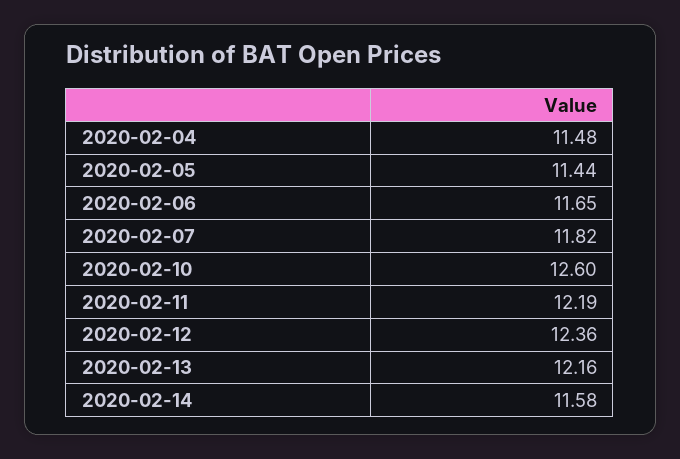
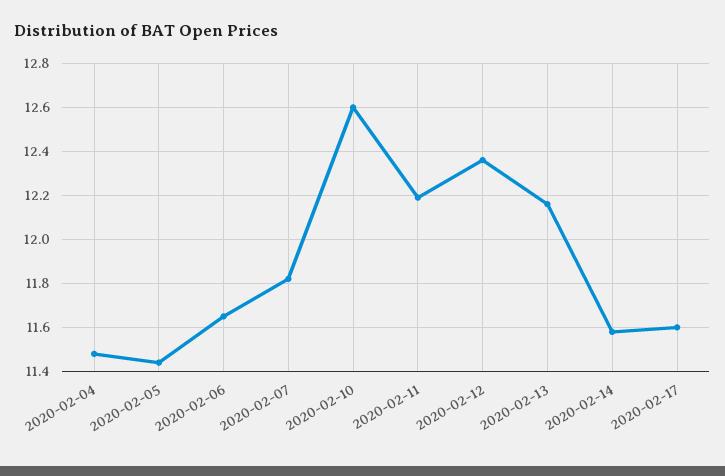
2020-02-17: none -> 11.6

